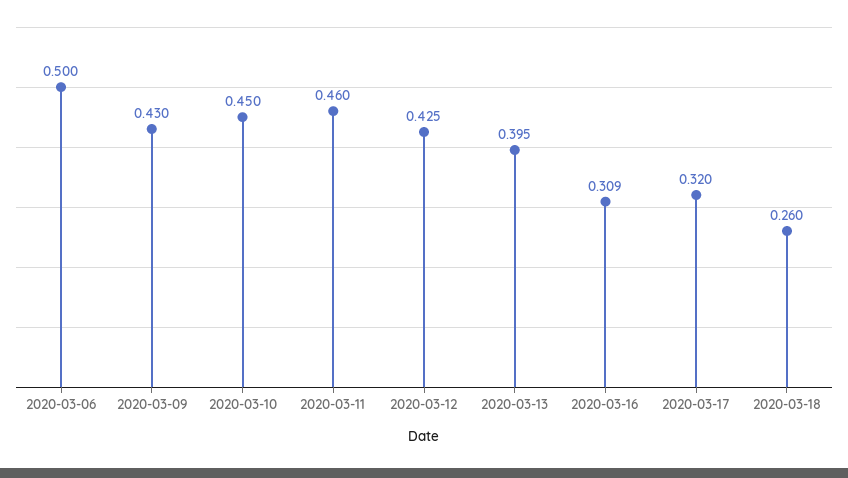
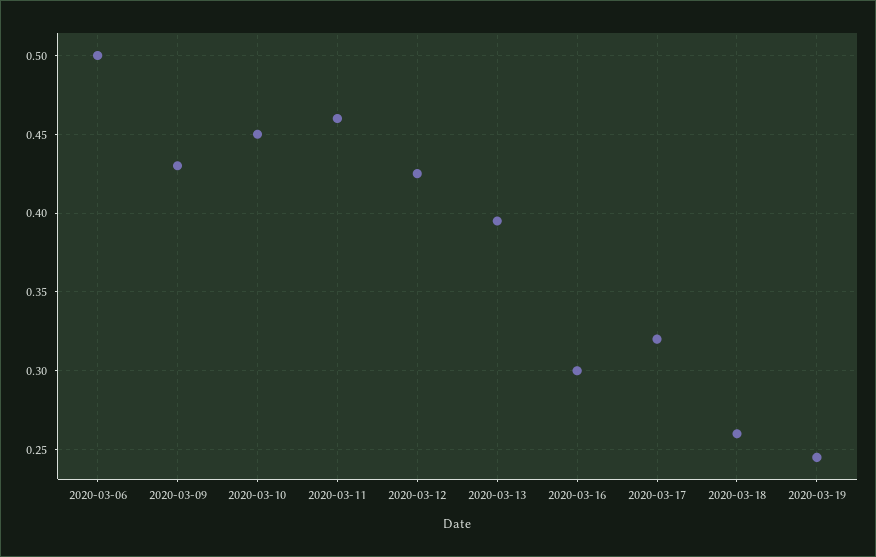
2020-03-16: 0.309 -> 0.3
2020-03-19: none -> 0.245

